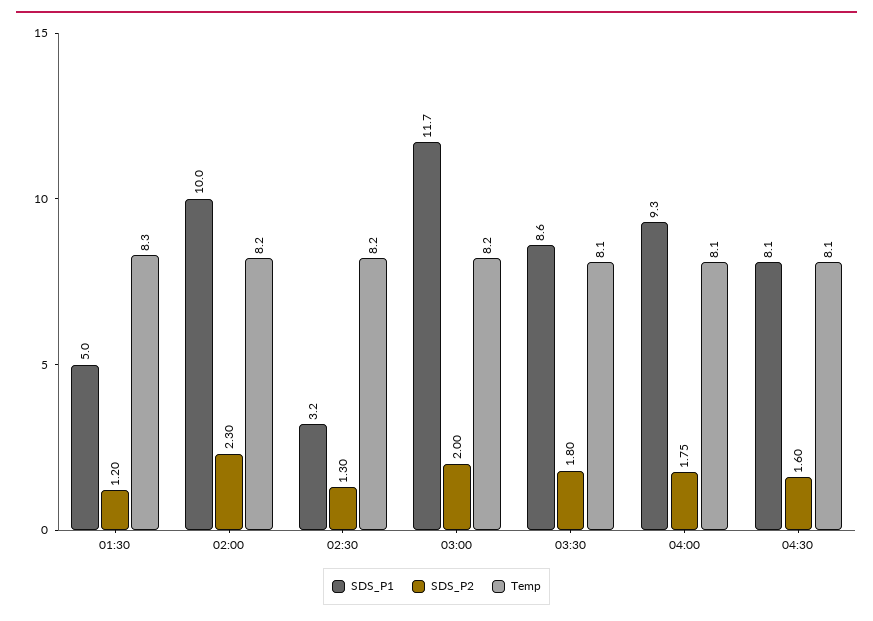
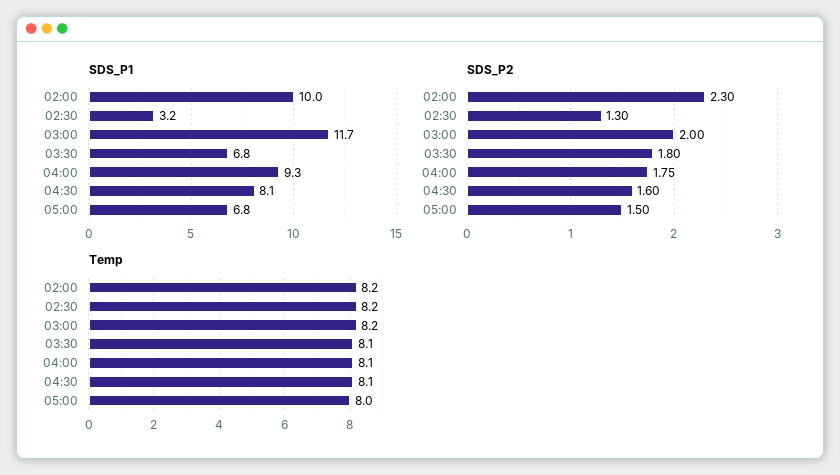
SDS_P1, 01:30: 5 -> none
SDS_P2, 01:30: 1.2 -> none
Temp, 01:30: 8.3 -> none
SDS_P1, 03:30: 8.6 -> 6.8
SDS_P1, 05:00: none -> 6.8
SDS_P2, 05:00: none -> 1.5
Temp, 05:00: none -> 8

